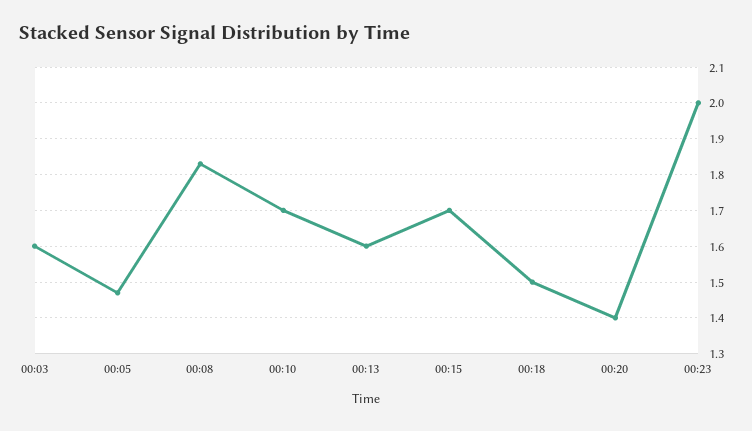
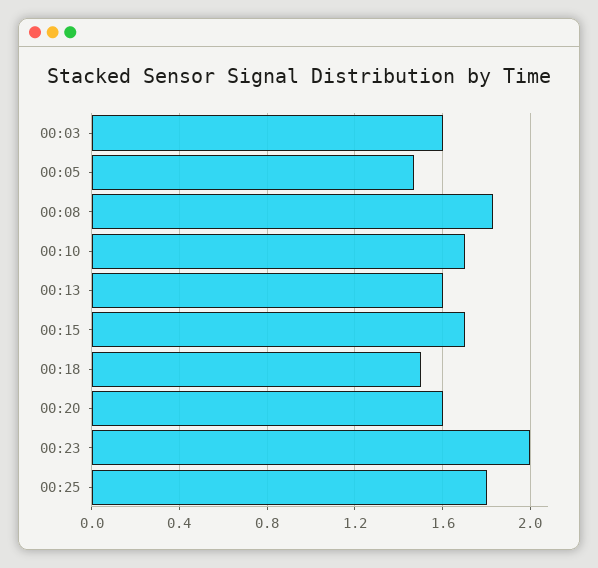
00:20: 1.4 -> 1.6
00:25: none -> 1.8

